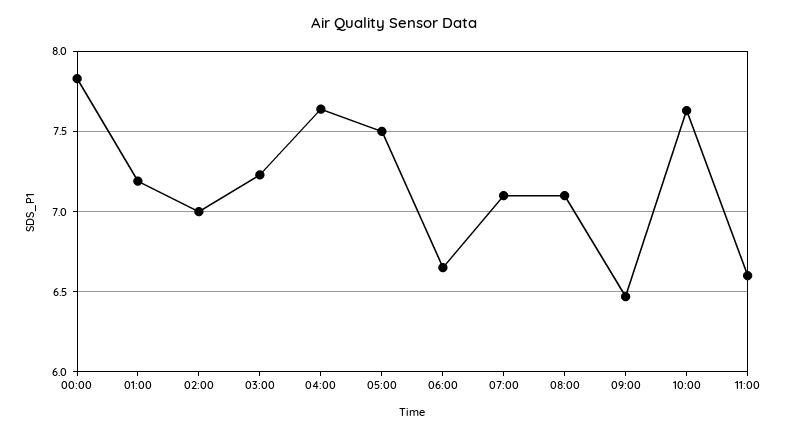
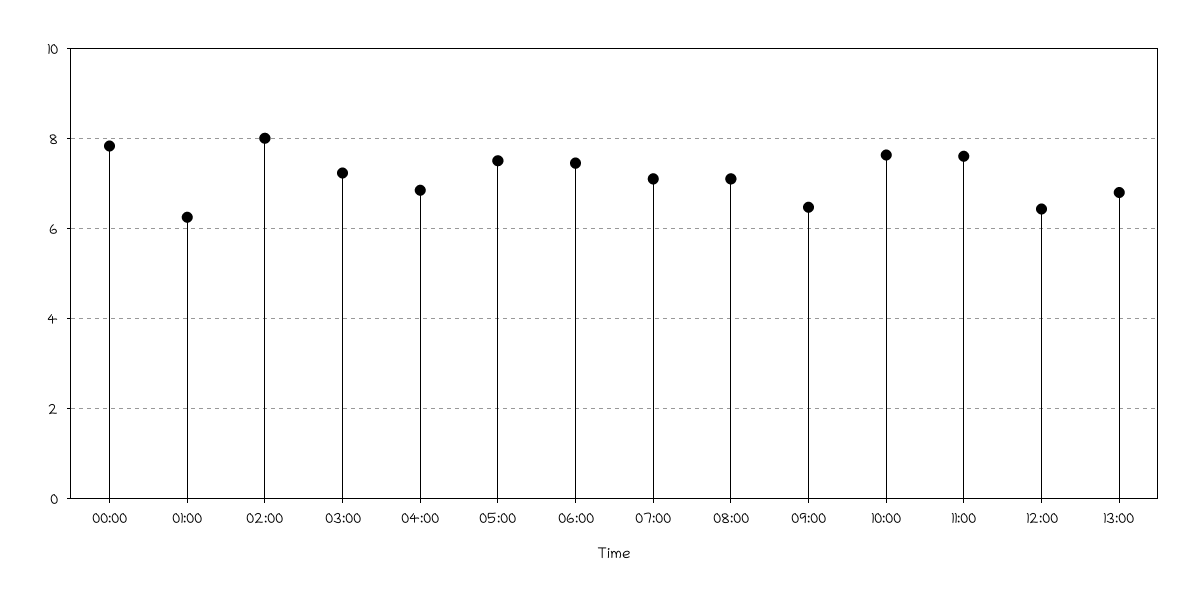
01:00: 7.2 -> 6.2
02:00: 7 -> 8
04:00: 7.65 -> 6.8
06:00: 6.65 -> 7.4
11:00: 6.6 -> 7.6
12:00: none -> 6.4
13:00: none -> 6.8

